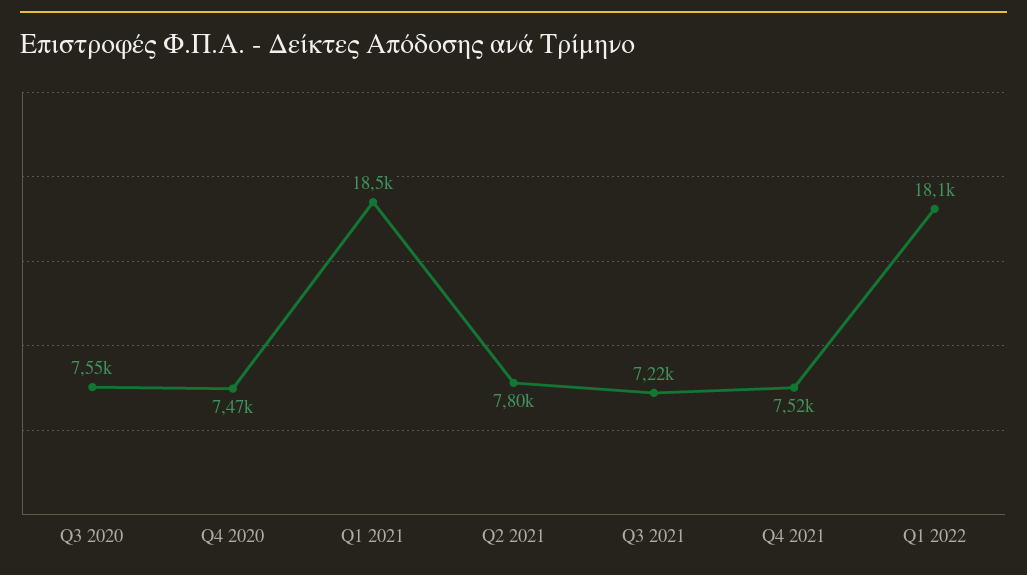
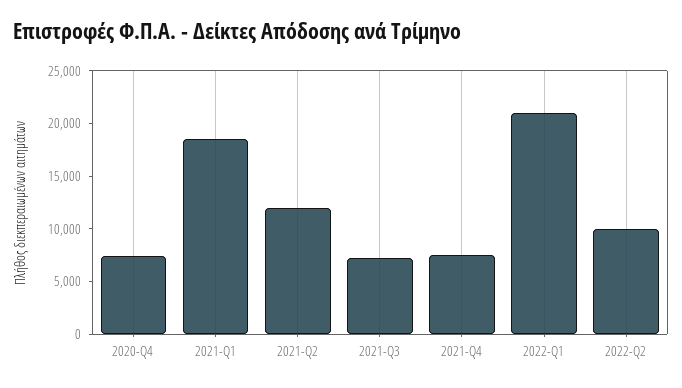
Q3 2020: 7550 -> none
Q2 2021: 7800 -> 12000
Q1 2022: 18100 -> 21000
2022-Q2: none -> 10000

